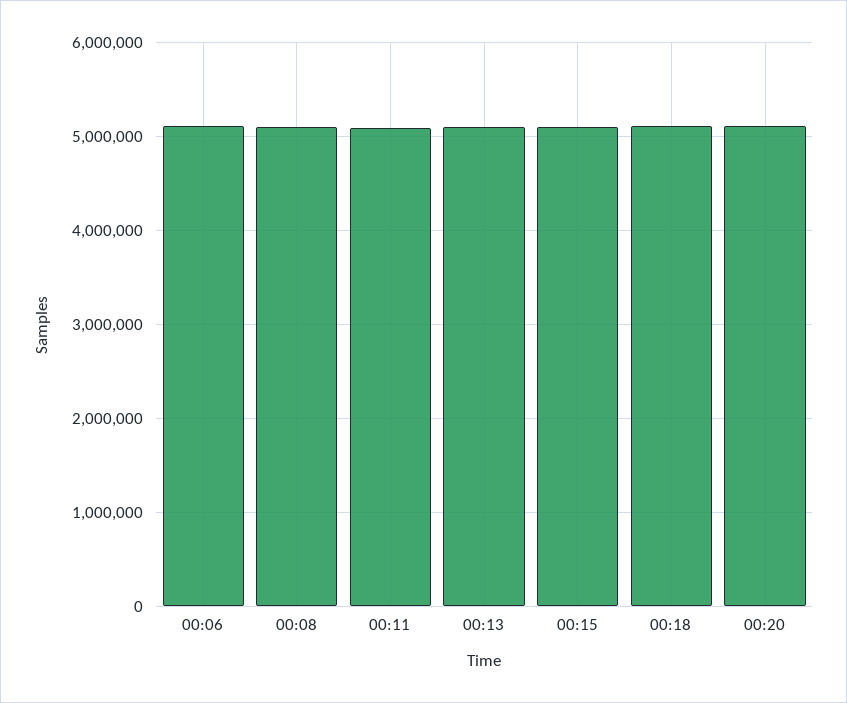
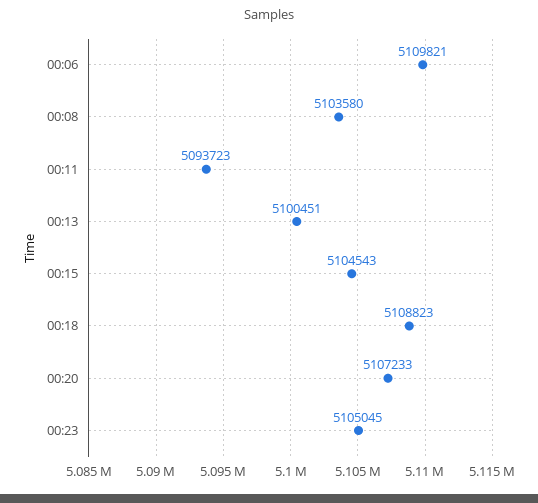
00:23: none -> 5105045

